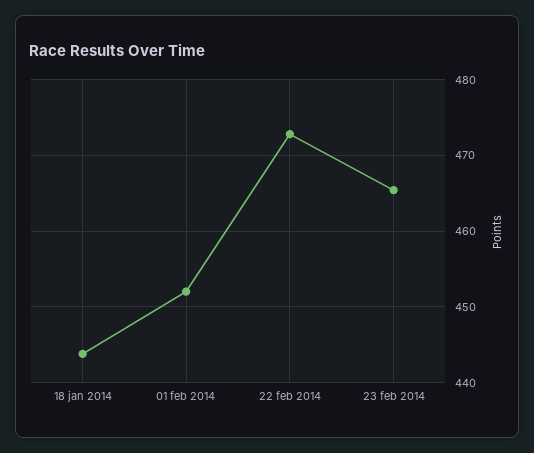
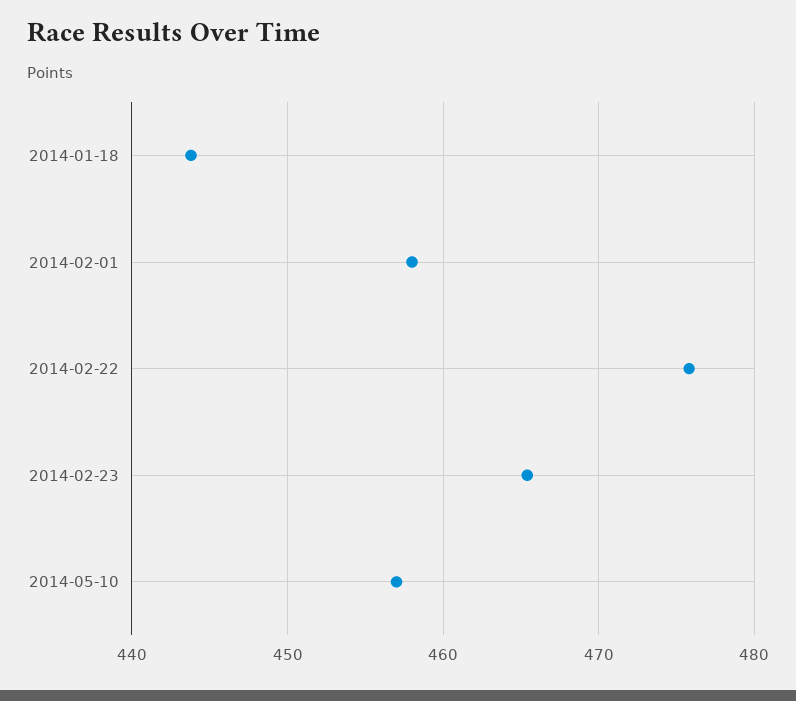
01 feb 2014: 452 -> 458
22 feb 2014: 473 -> 476
2014-05-10: none -> 457

